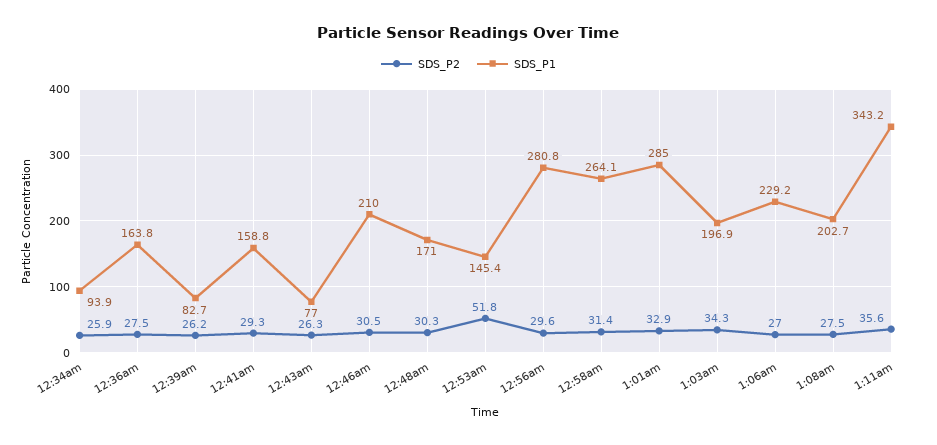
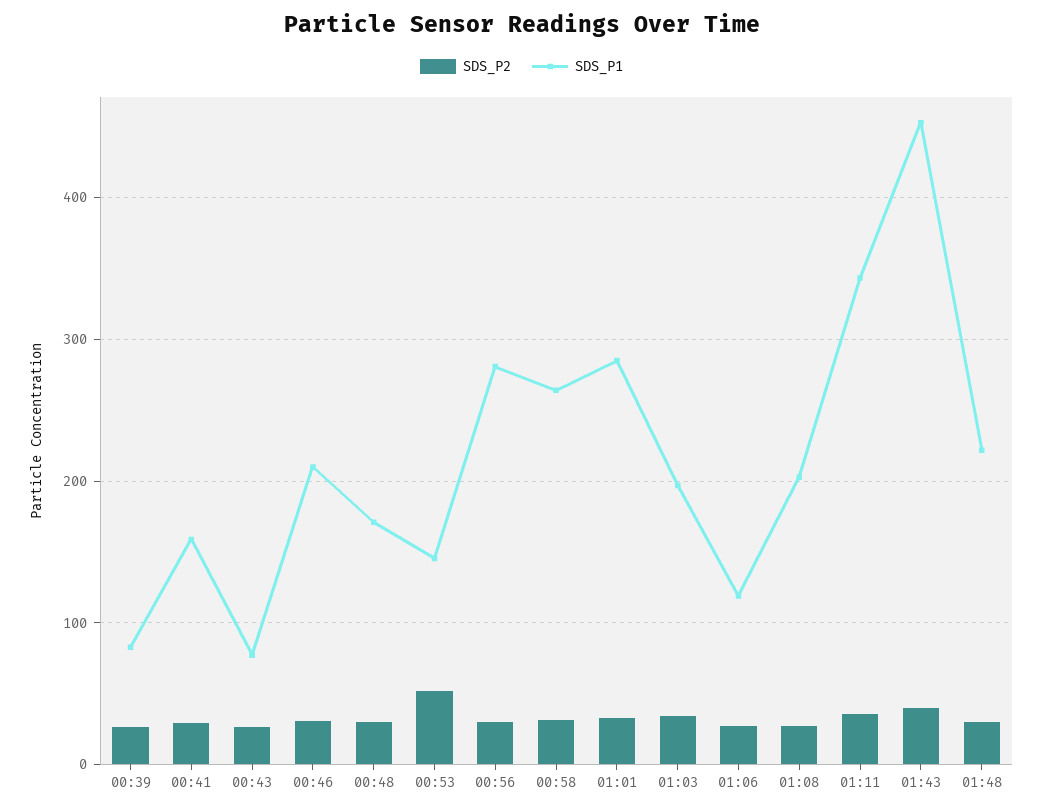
SDS_P2, 12:34am: 25.9 -> none
SDS_P1, 12:34am: 93.9 -> none
SDS_P2, 12:36am: 27.5 -> none
SDS_P1, 12:36am: 163.8 -> none
SDS_P1, 1:06am: 229.2 -> 120
SDS_P2, 01:43: none -> 40
SDS_P1, 01:43: none -> 450
SDS_P2, 01:48: none -> 30
SDS_P1, 01:48: none -> 220

